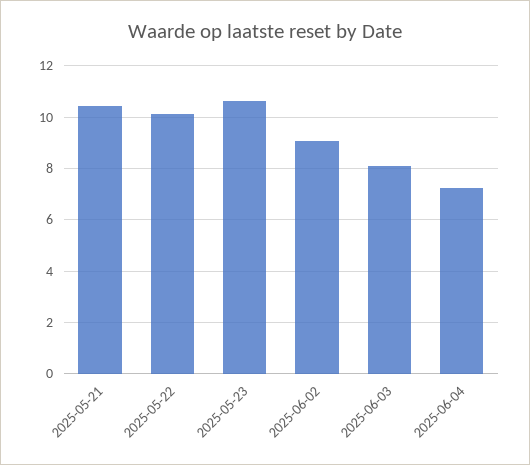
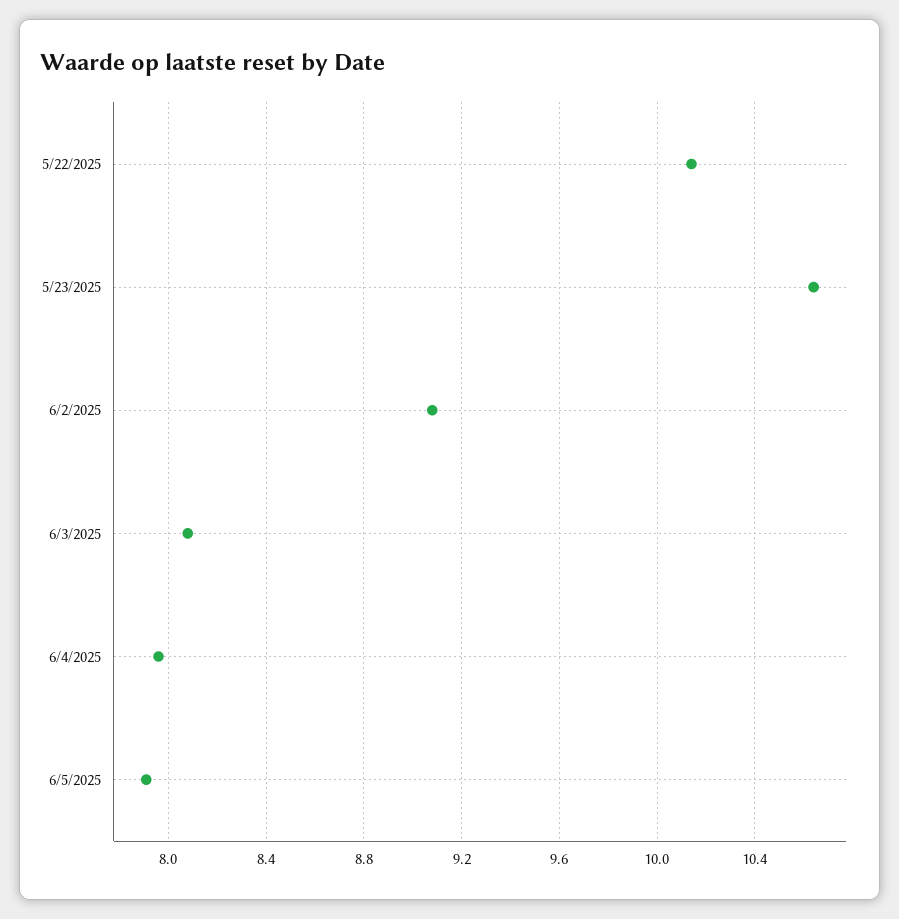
2025-05-21: 10.5 -> none
2025-06-04: 7.25 -> 7.95
6/5/2025: none -> 7.9

